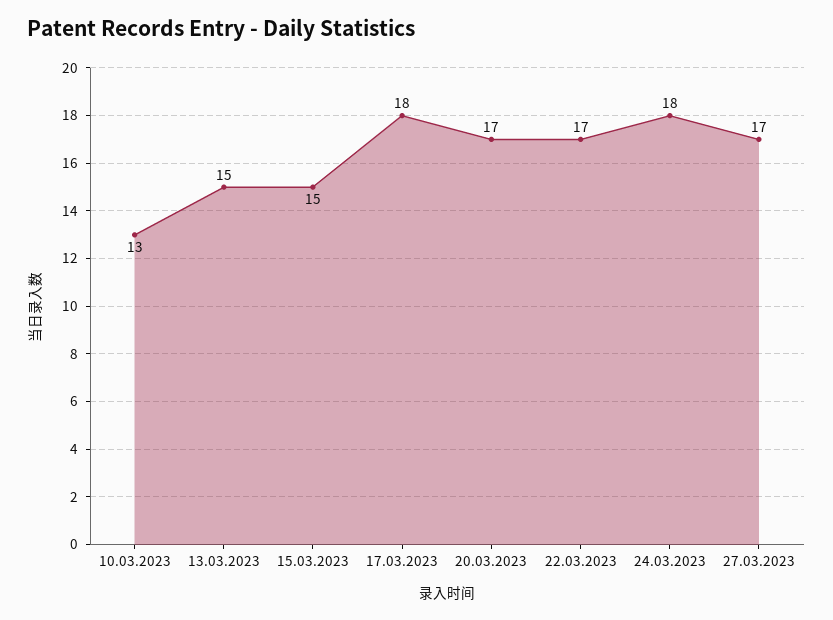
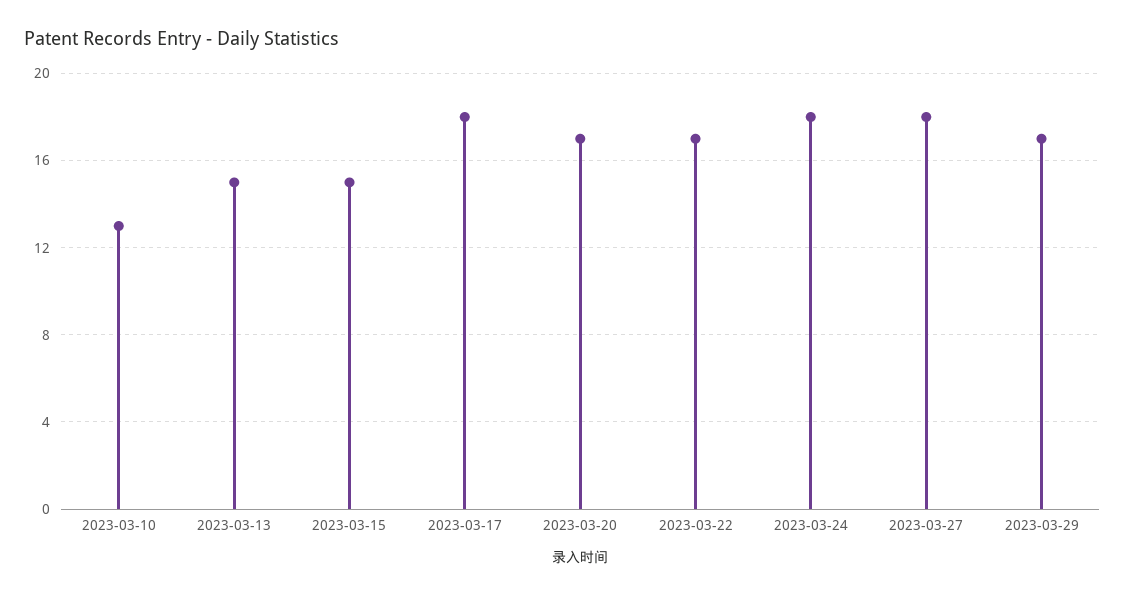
27.03.2023: 17 -> 18
2023-03-29: none -> 17

